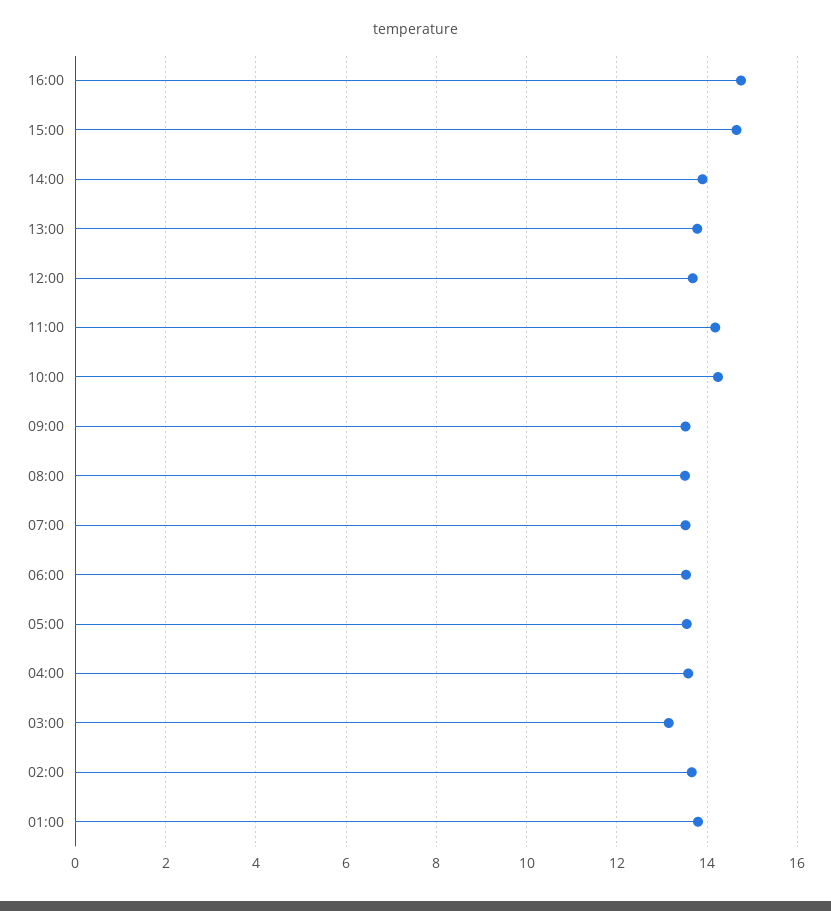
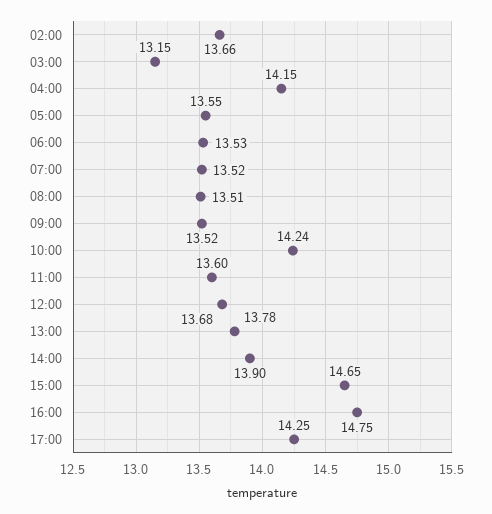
11:00: 14.2 -> 13.6
04:00: 13.6 -> 14.15
01:00: 13.8 -> none
17:00: none -> 14.25

